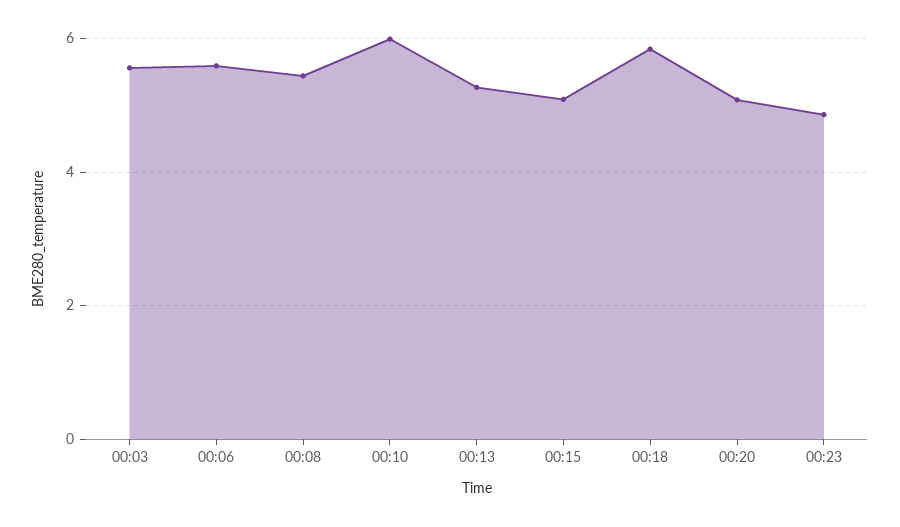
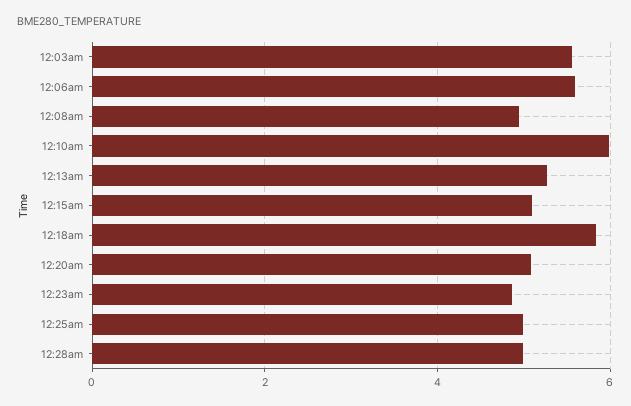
00:08: 5.4 -> 5
12:25am: none -> 5
12:28am: none -> 5

